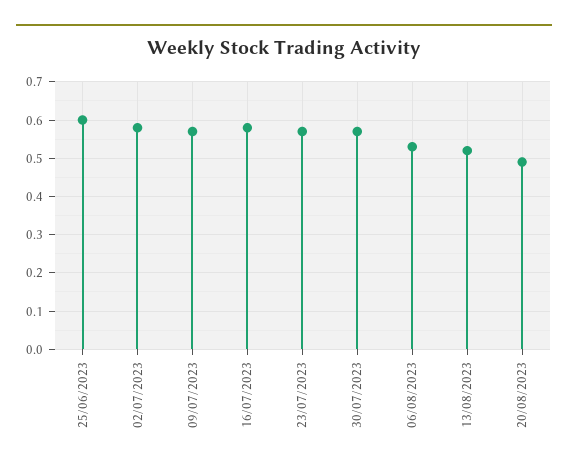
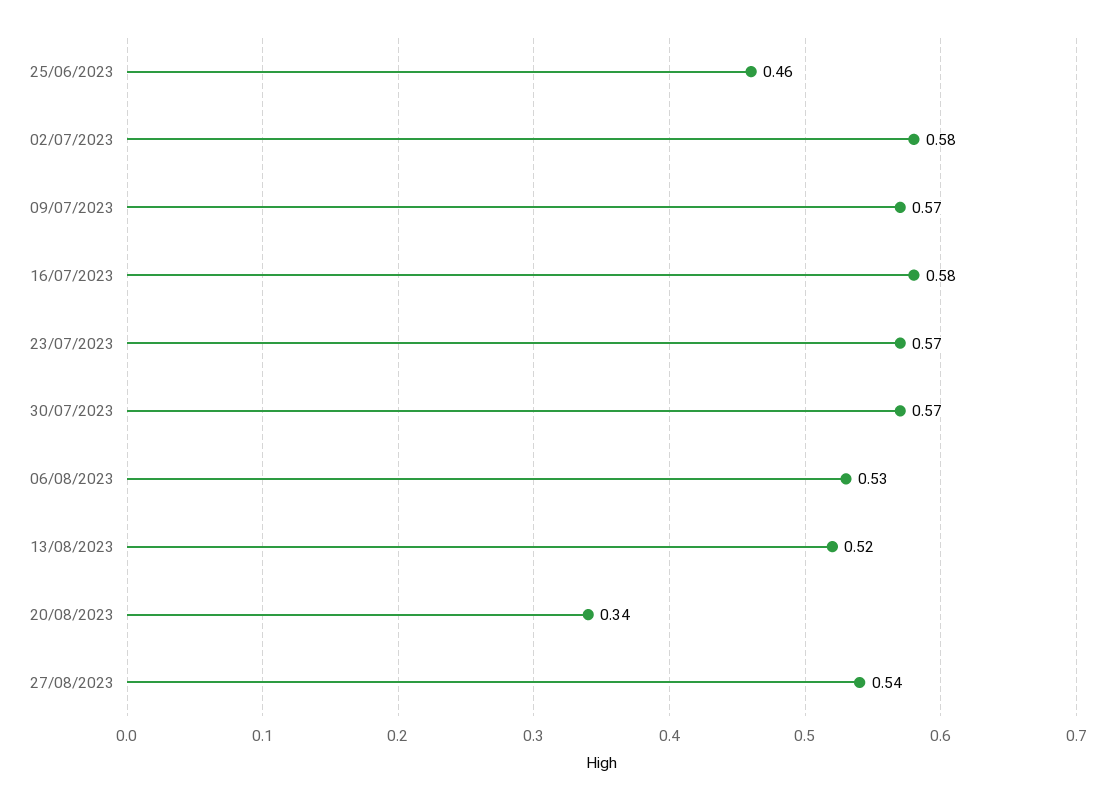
25/06/2023: 0.6 -> 0.46
20/08/2023: 0.5 -> 0.34
27/08/2023: none -> 0.54

